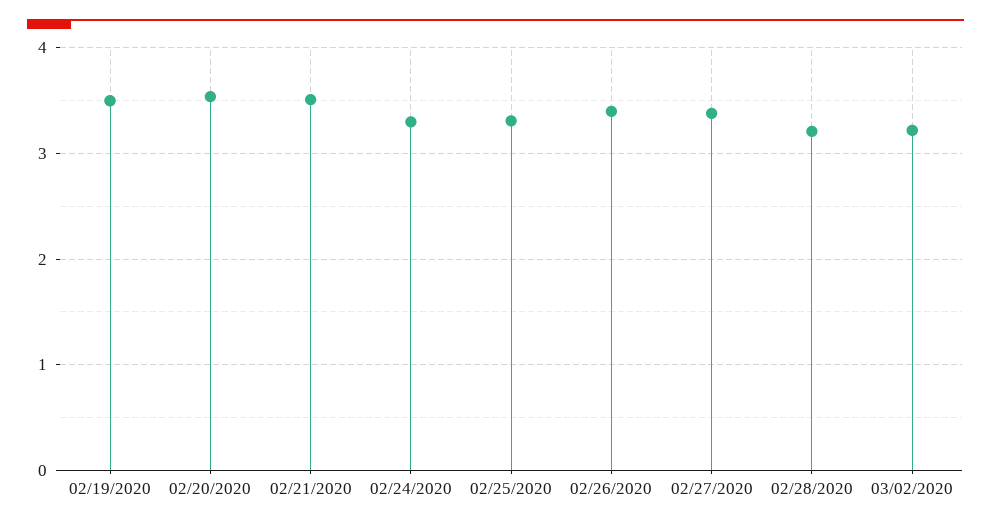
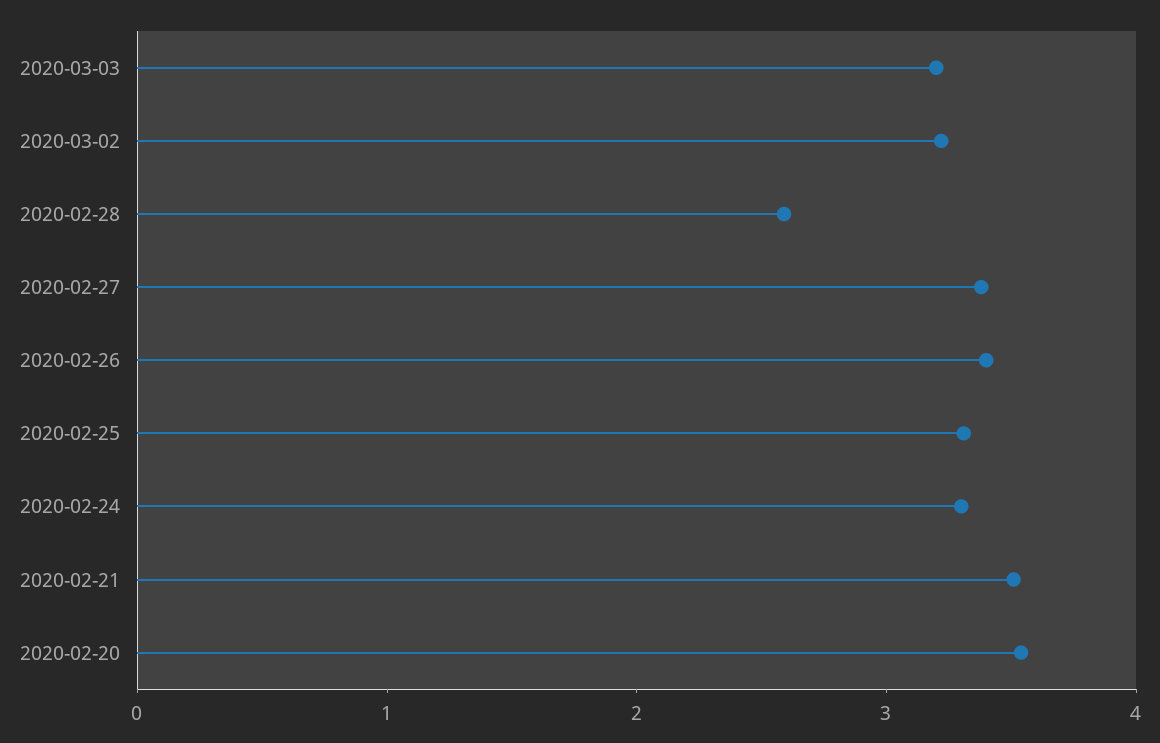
02/19/2020: 3.5 -> none
02/28/2020: 3.2 -> 2.6
2020-03-03: none -> 3.2

